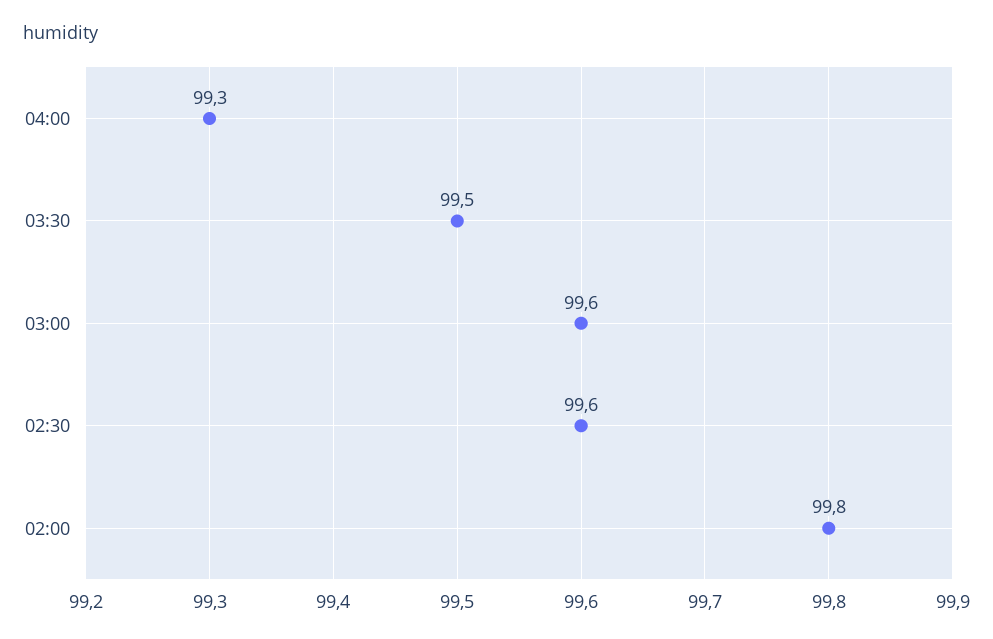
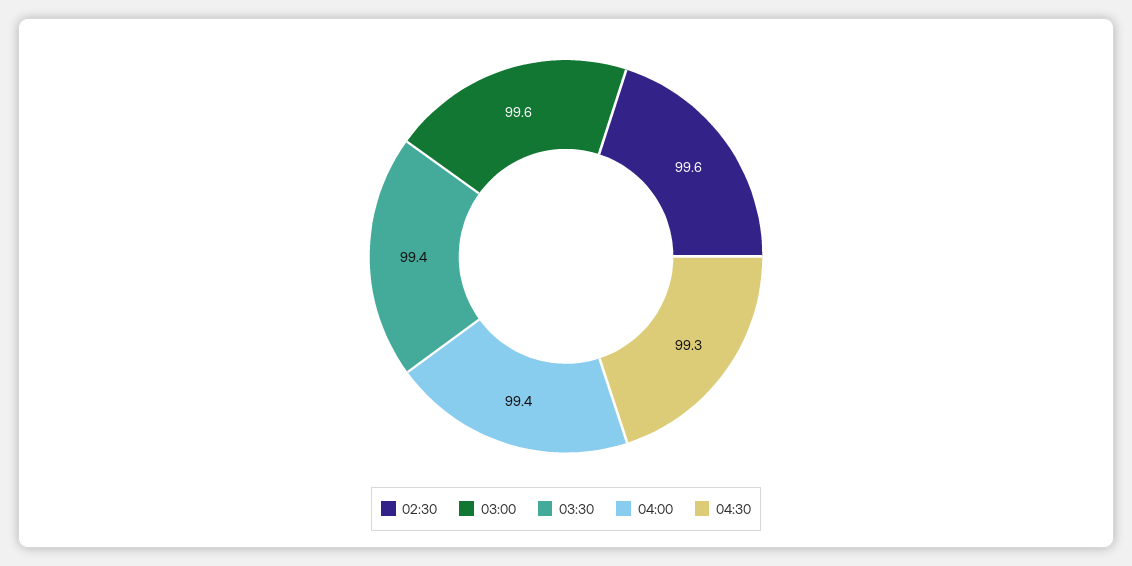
04:00: 99.3 -> 99.4
03:30: 99.5 -> 99.4
02:00: 99.8 -> none
04:30: none -> 99.3

